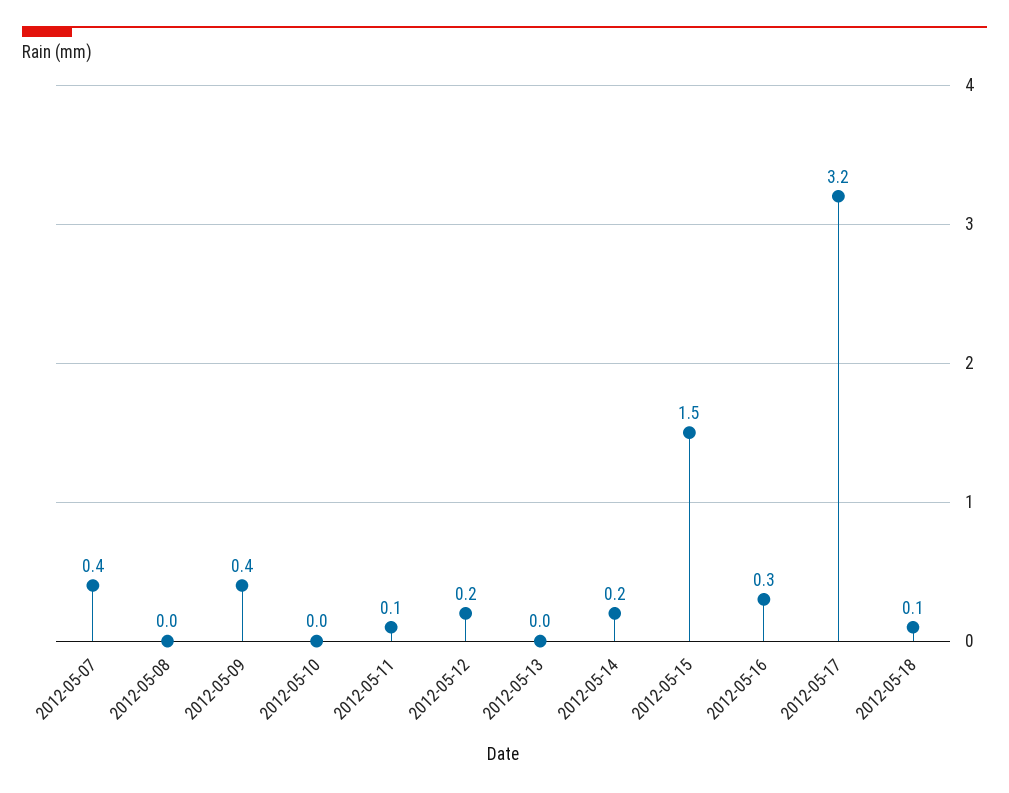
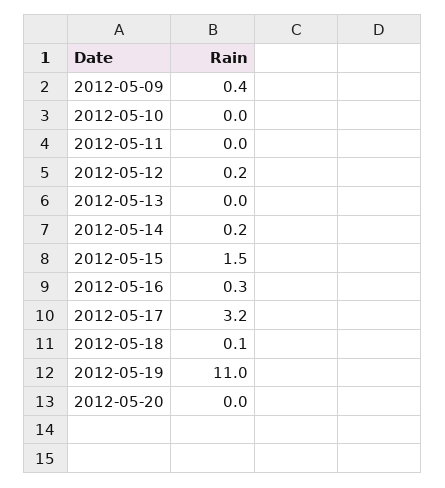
2012-05-07: 0.4 -> none
2012-05-08: 0 -> none
2012-05-11: 0.1 -> 0
2012-05-19: none -> 11
2012-05-20: none -> 0

